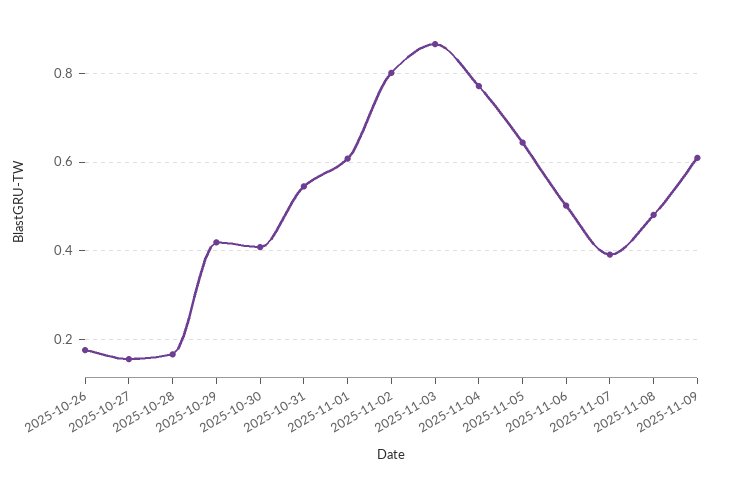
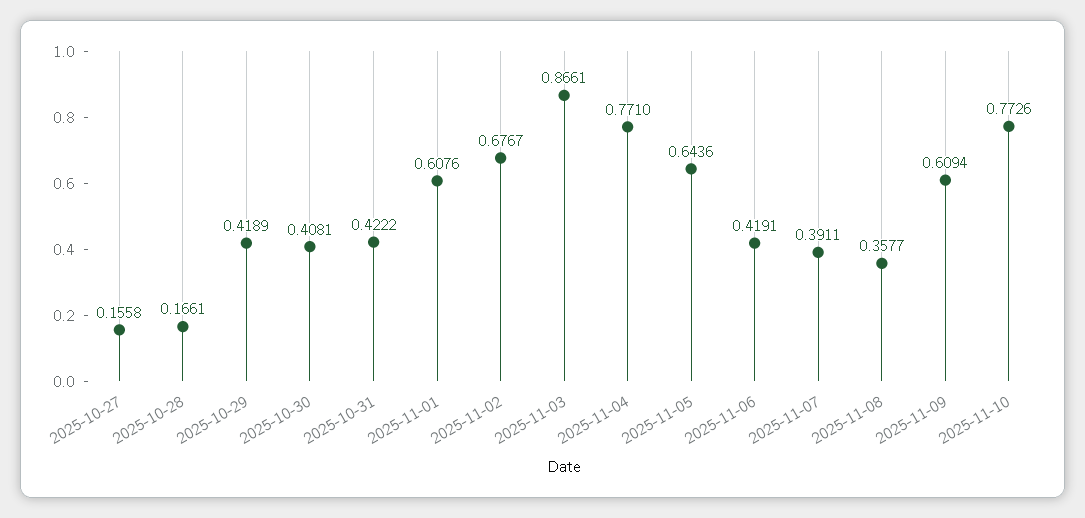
2025-10-26: 0.18 -> none
2025-10-31: 0.54 -> 0.4222
2025-11-02: 0.8 -> 0.6767
2025-11-06: 0.5 -> 0.4191
2025-11-08: 0.48 -> 0.3577
2025-11-10: none -> 0.7726

